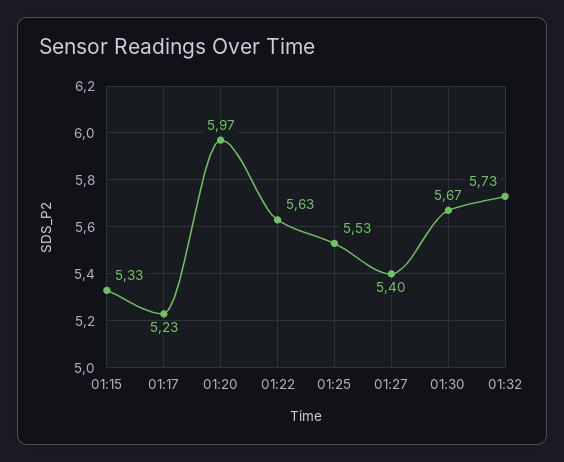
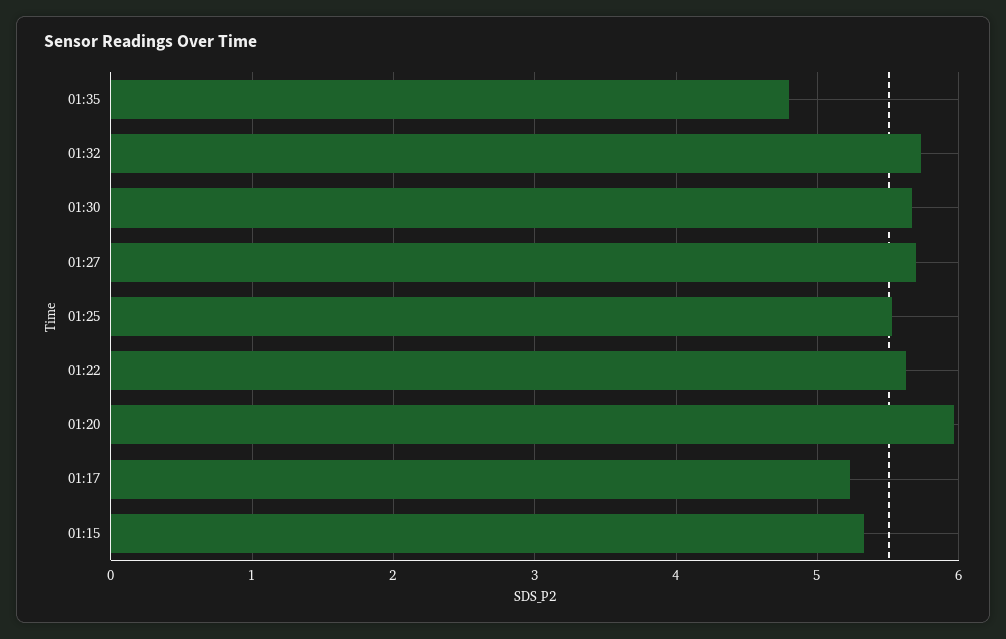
01:27: 5.4 -> 5.7
01:35: none -> 4.8

